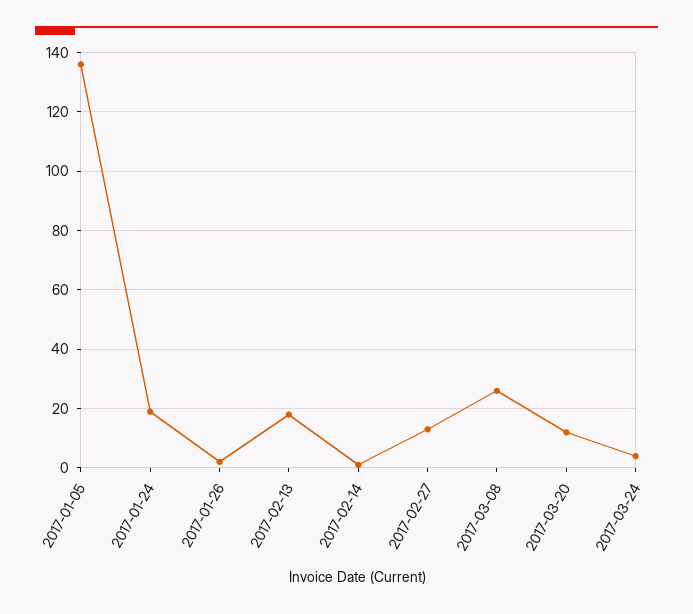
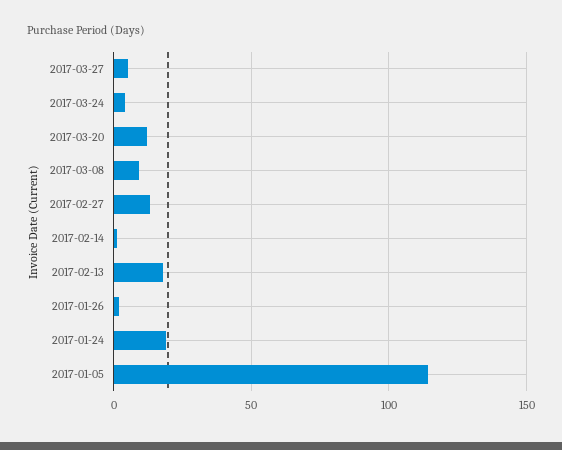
2017-01-05: 135 -> 115
2017-03-08: 25 -> 10
2017-03-27: none -> 5

